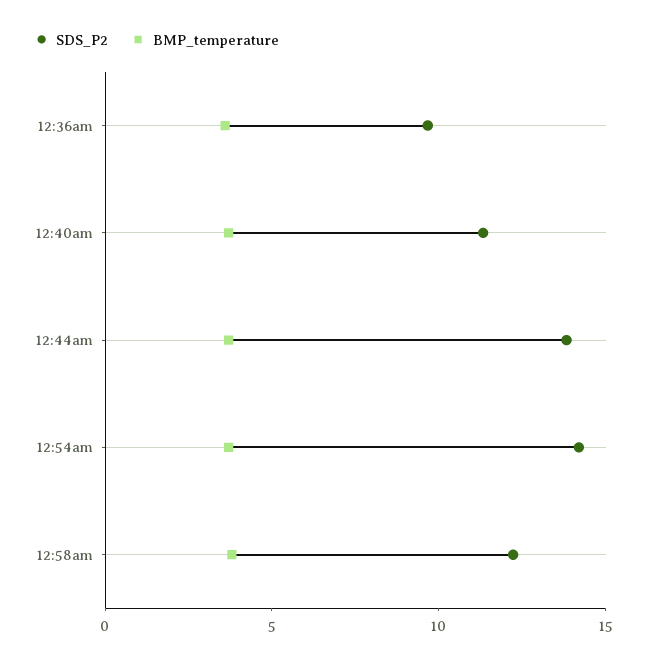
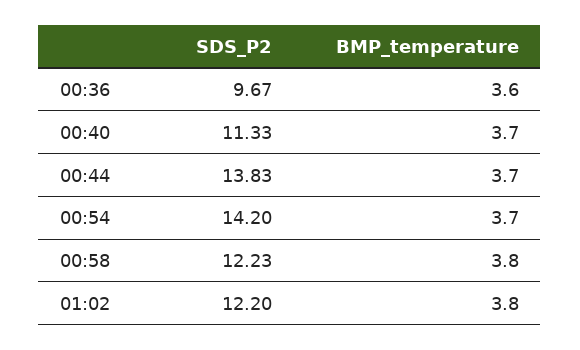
SDS_P2, 01:02: none -> 12.2
BMP_temperature, 01:02: none -> 3.8

